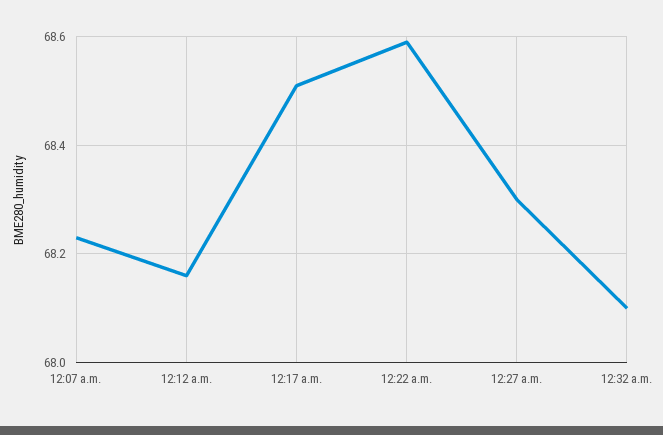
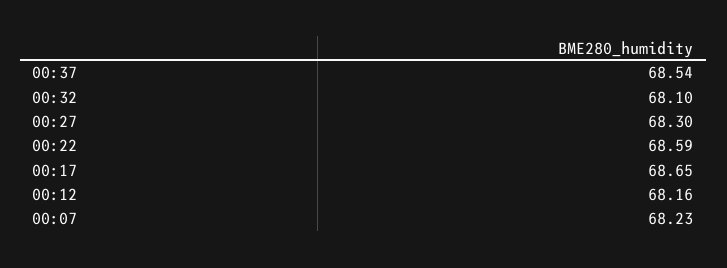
12:17 a.m.: 68.5 -> 68.65
00:37: none -> 68.54

